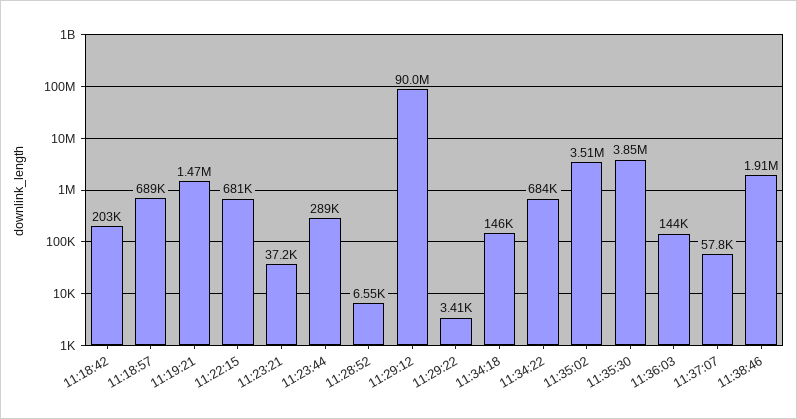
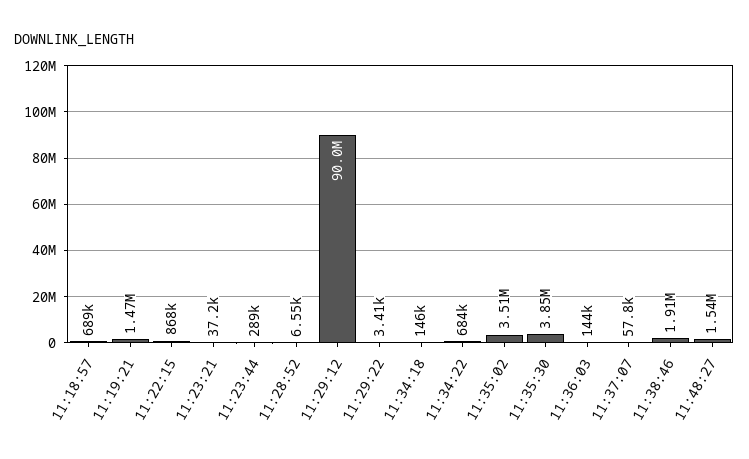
11:18:42: 203000 -> none
11:22:15: 681000 -> 868000
11:48:27: none -> 1540000

